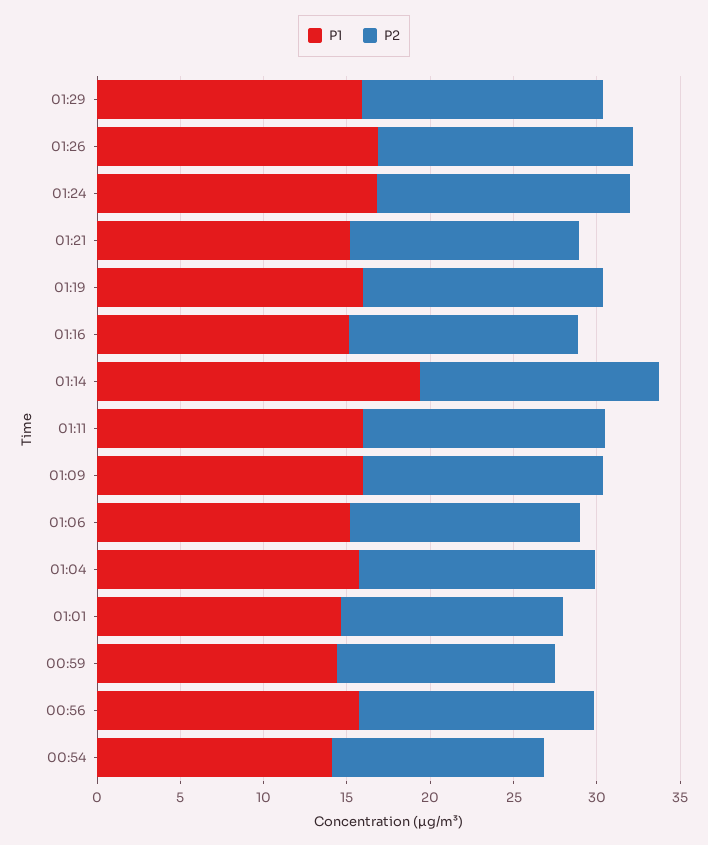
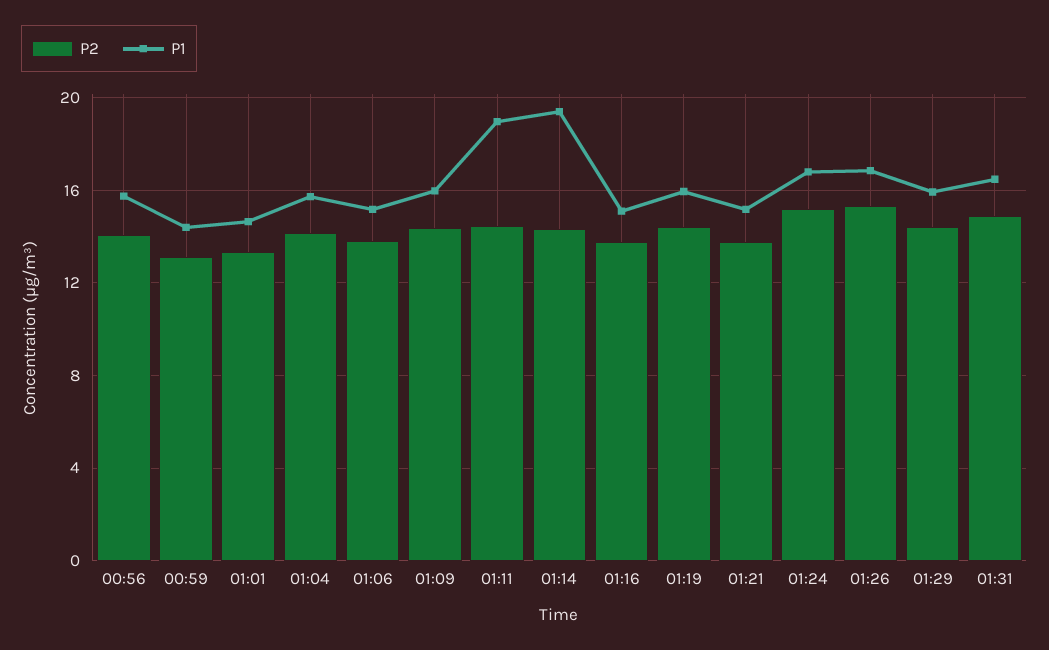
P1, 01:11: 16 -> 19
P1, 00:54: 14 -> none
P2, 00:54: 13 -> none
P2, 01:31: none -> 15
P1, 01:31: none -> 16.5

